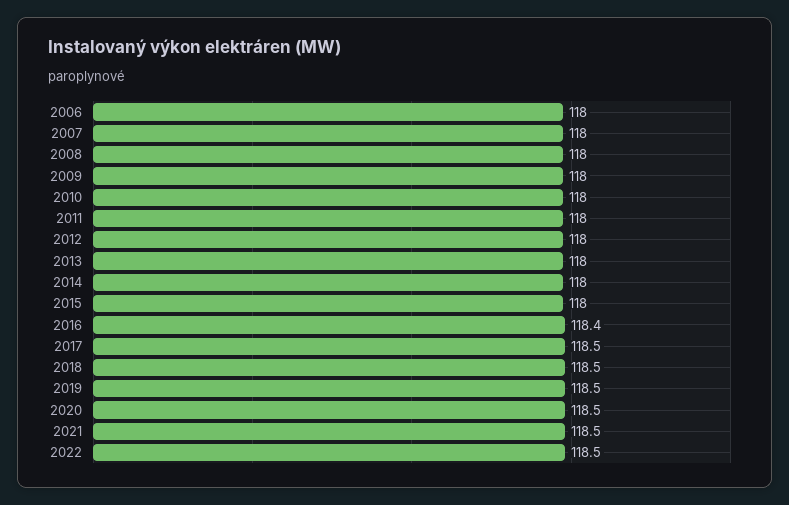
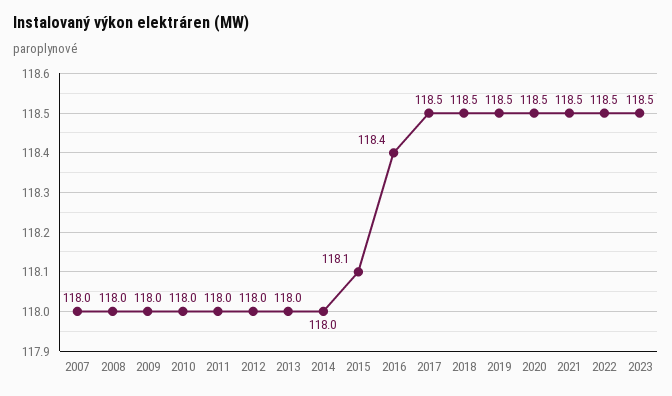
2006: 118 -> none
2015: 118 -> 118.1
2023: none -> 118.5

